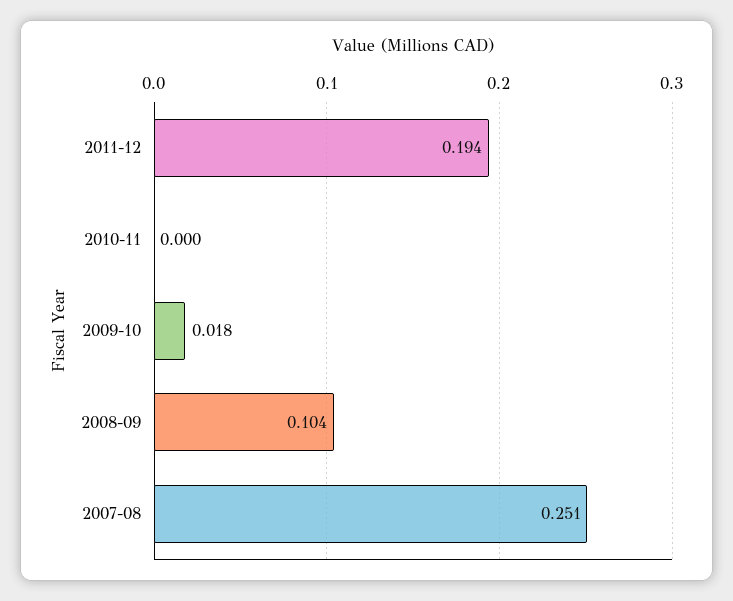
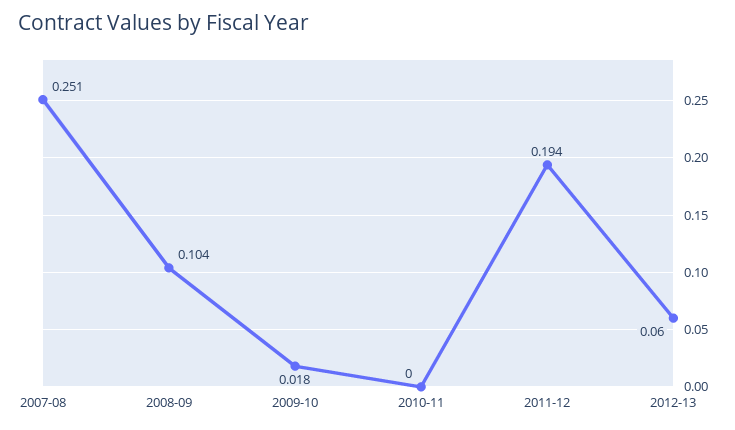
2012-13: none -> 0.06

